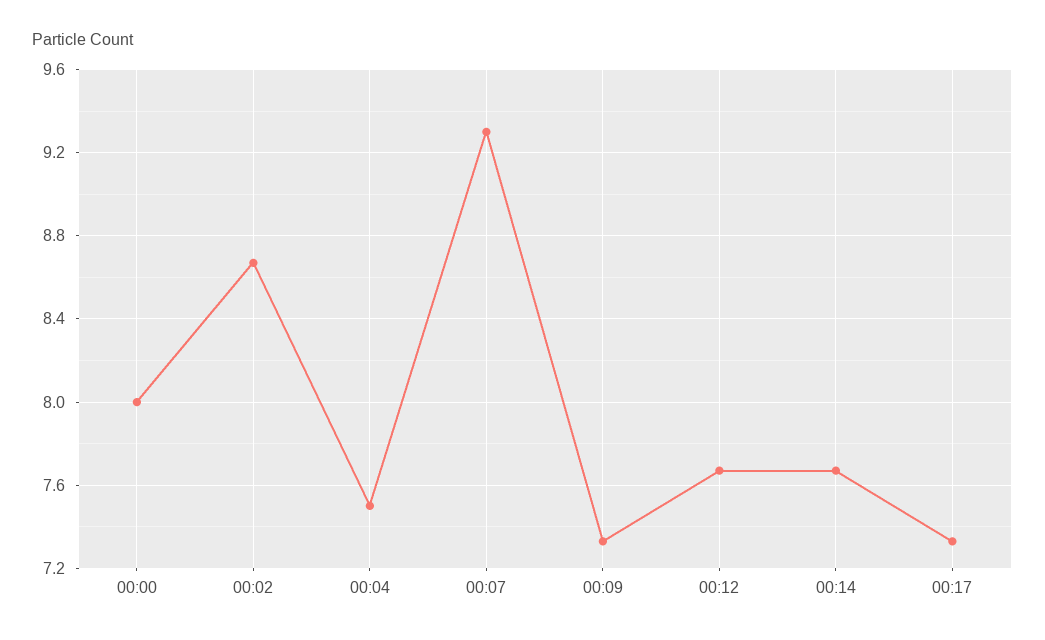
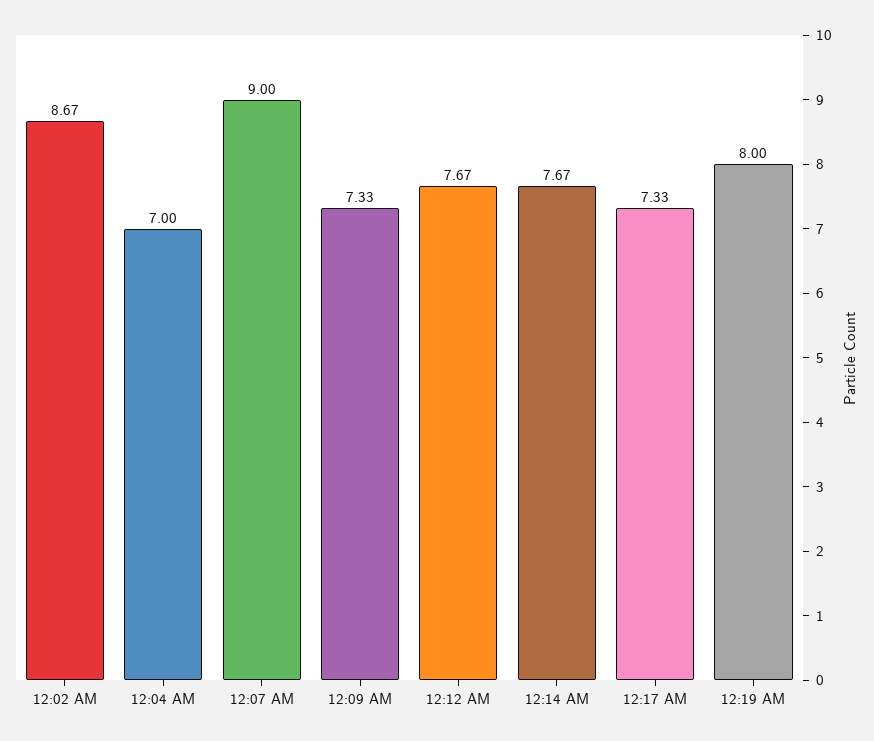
00:00: 8 -> none
00:04: 7.5 -> 7
00:07: 9.3 -> 9
12:19 AM: none -> 8

